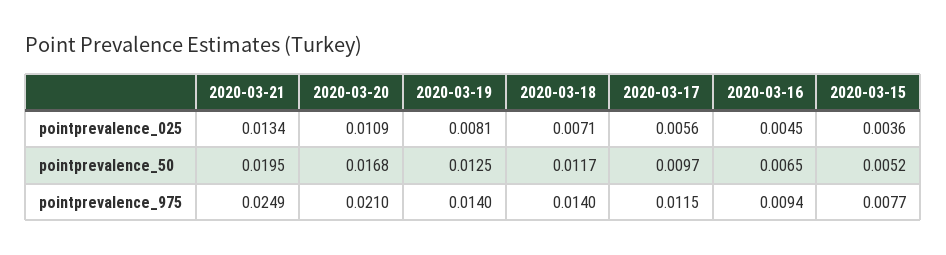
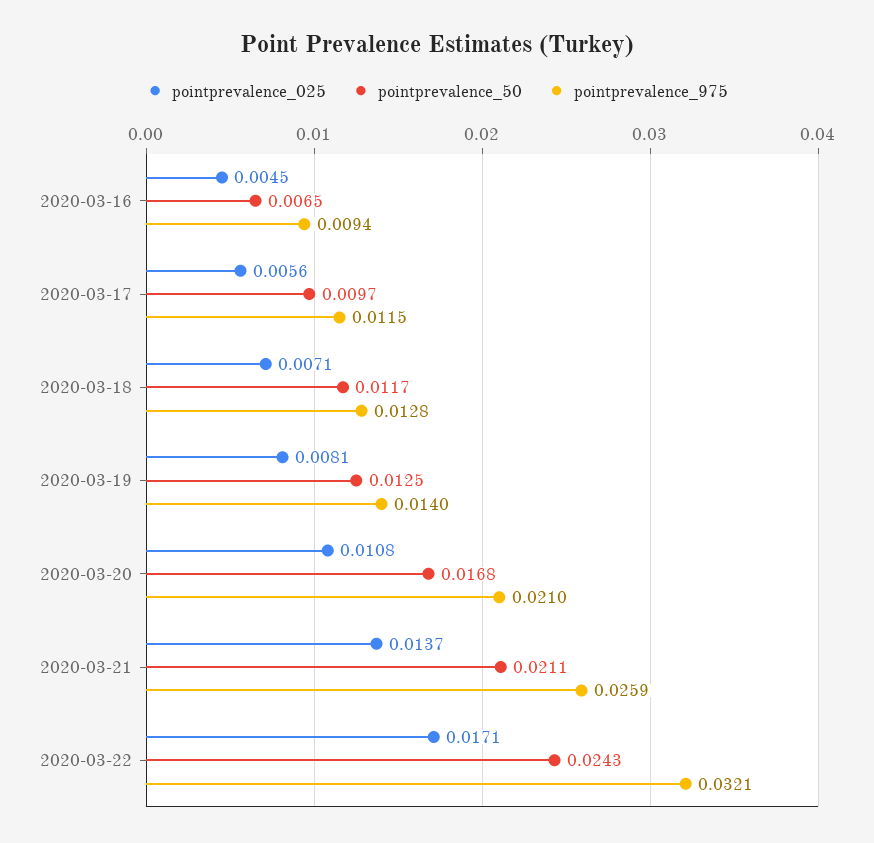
pointprevalence_025, 2020-03-21: 0.0134 -> 0.0137
pointprevalence_025, 2020-03-20: 0.0109 -> 0.0108
pointprevalence_025, 2020-03-15: 0.0036 -> none
pointprevalence_50, 2020-03-21: 0.0195 -> 0.0211
pointprevalence_50, 2020-03-15: 0.0052 -> none
pointprevalence_975, 2020-03-21: 0.0249 -> 0.0259
pointprevalence_975, 2020-03-18: 0.014 -> 0.0128
pointprevalence_975, 2020-03-15: 0.0077 -> none
pointprevalence_025, 2020-03-22: none -> 0.0171
pointprevalence_50, 2020-03-22: none -> 0.0243
pointprevalence_975, 2020-03-22: none -> 0.0321

